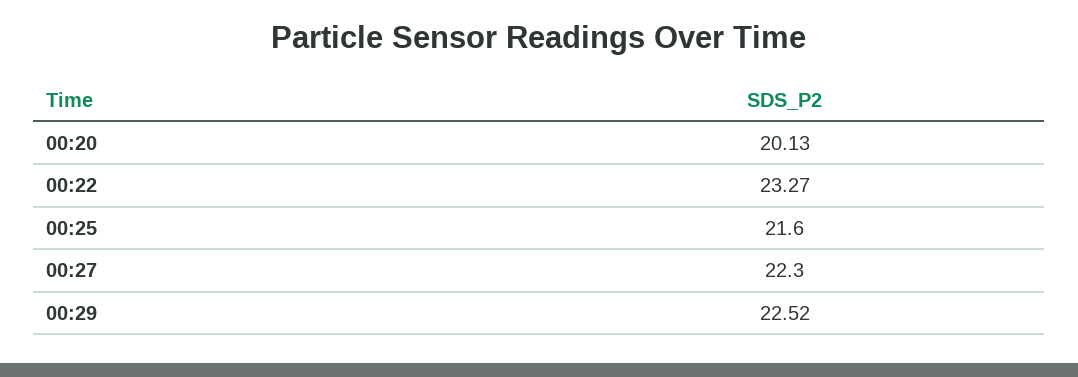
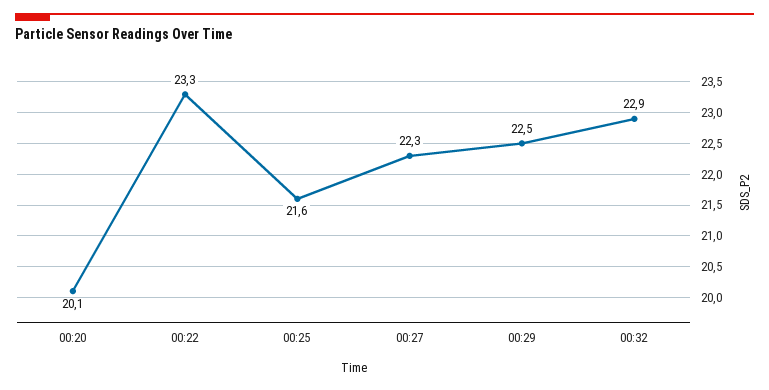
00:32: none -> 22.9

